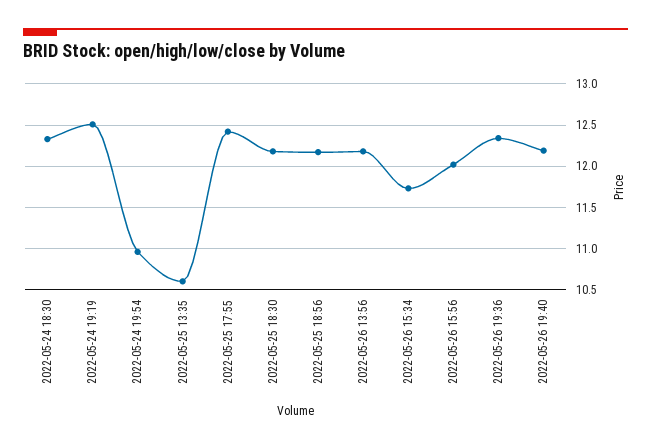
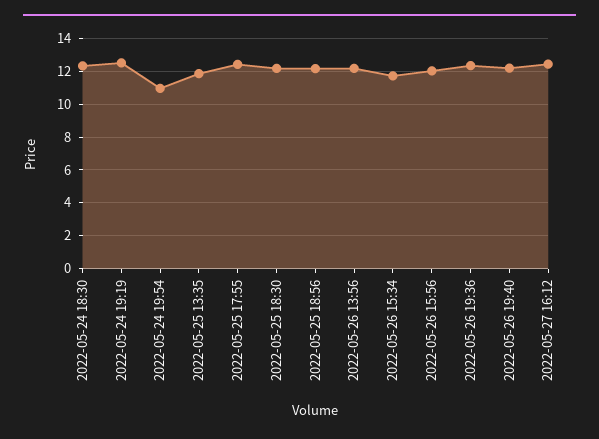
2022-05-25 13:35: 10.6 -> 12
2022-05-27 16:12: none -> 12.5

